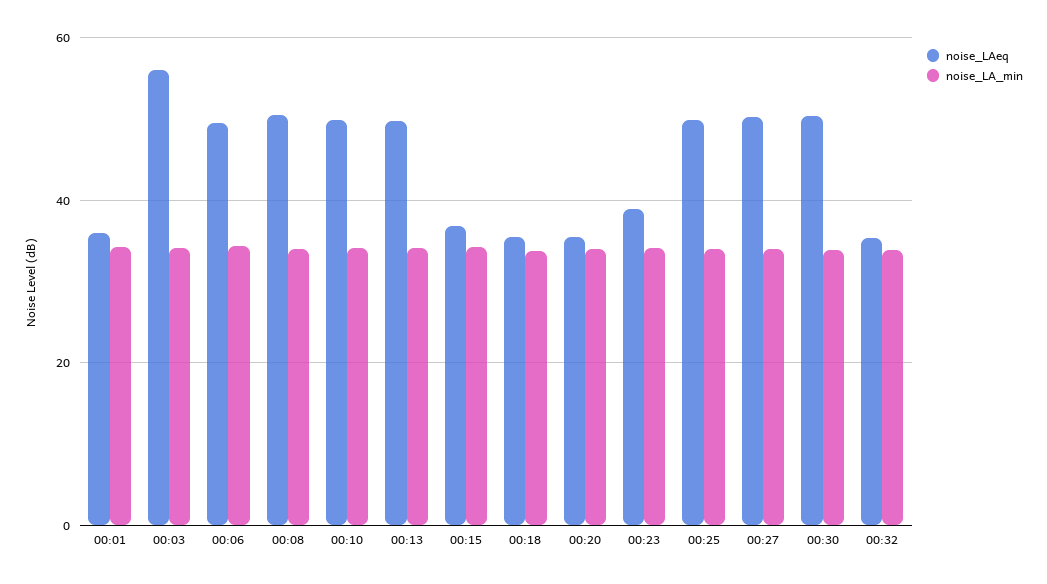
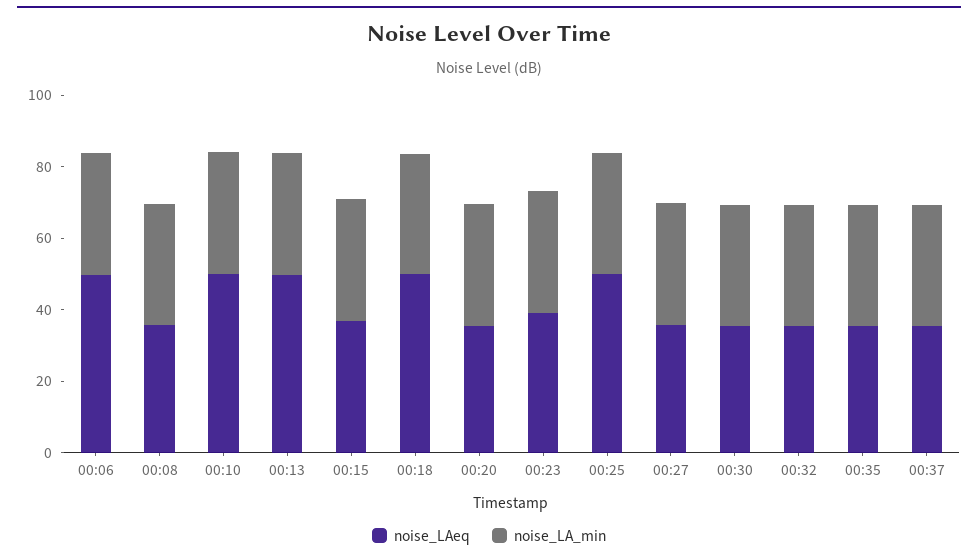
noise_LAeq, 00:01: 36 -> none
noise_LA_min, 00:01: 34 -> none
noise_LAeq, 00:03: 56 -> none
noise_LA_min, 00:03: 34 -> none
noise_LAeq, 00:08: 50 -> 35
noise_LAeq, 00:18: 36 -> 50
noise_LAeq, 00:27: 50 -> 35
noise_LAeq, 00:30: 50 -> 35
noise_LAeq, 00:35: none -> 35
noise_LA_min, 00:35: none -> 35
noise_LAeq, 00:37: none -> 35
noise_LA_min, 00:37: none -> 35

